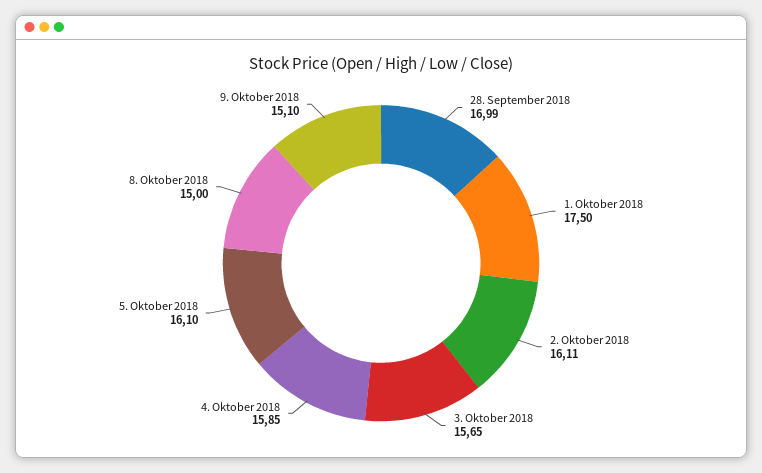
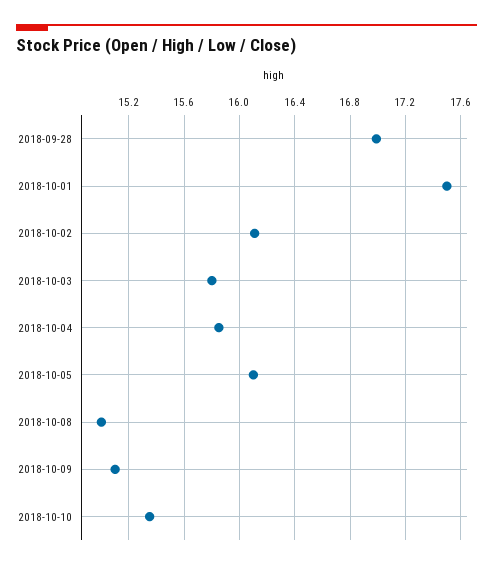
3. Oktober 2018: 15.65 -> 15.8
2018-10-10: none -> 15.35

